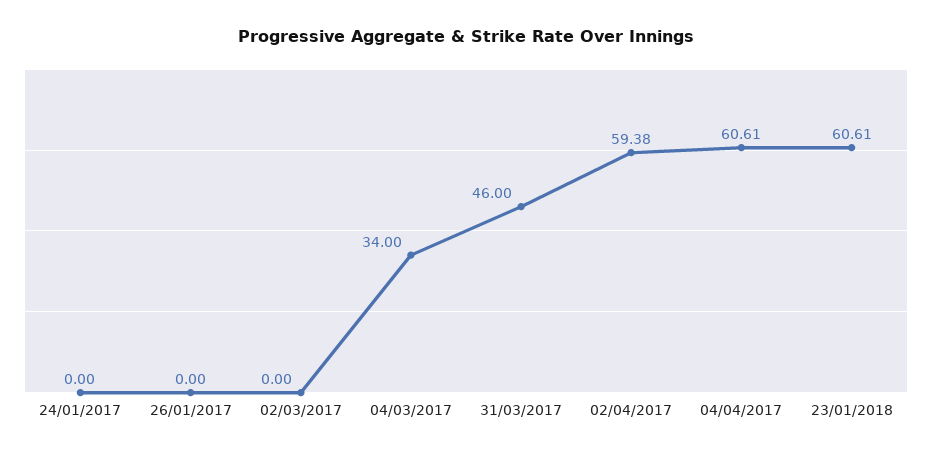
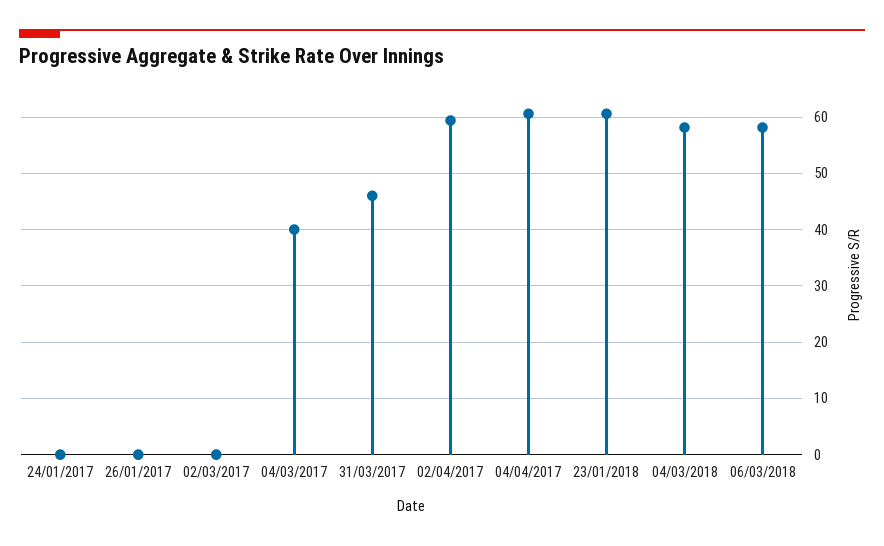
04/03/2017: 34 -> 40
04/03/2018: none -> 58
06/03/2018: none -> 58

